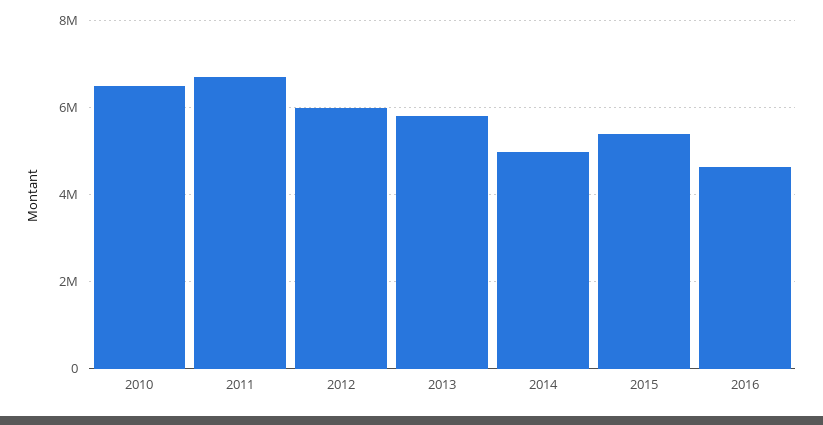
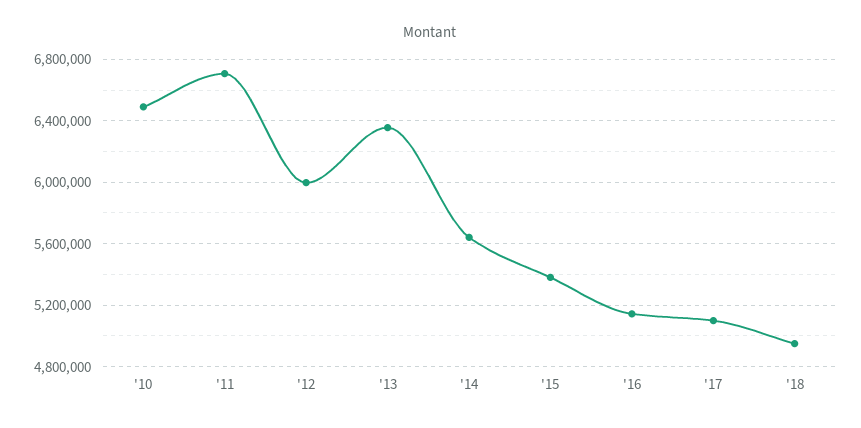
2013: 5800000 -> 6350000
2014: 5000000 -> 5650000
2016: 4600000 -> 5150000
'17: none -> 5100000
'18: none -> 4950000

